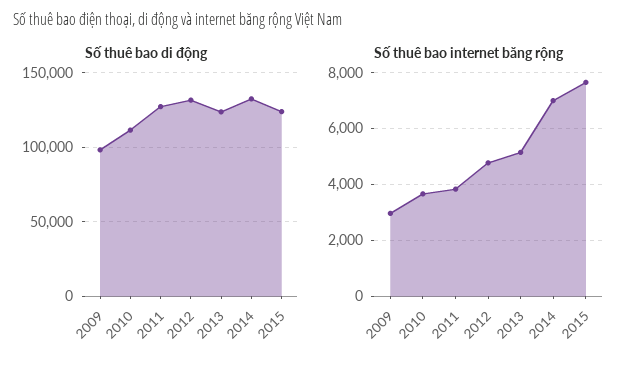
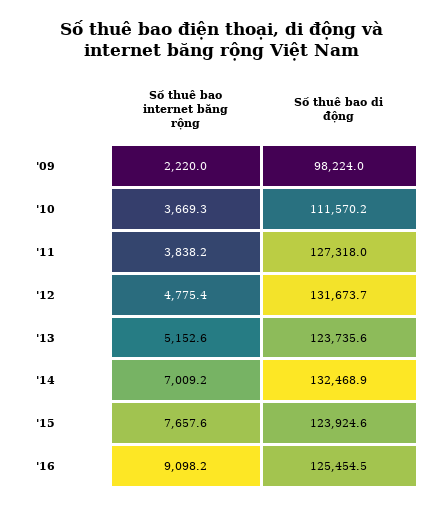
Số thuê bao internet băng rộng, 2009: 3000 -> 2220
Số thuê bao internet băng rộng, '16: none -> 9098.2
Số thuê bao di động, '16: none -> 125454.5

